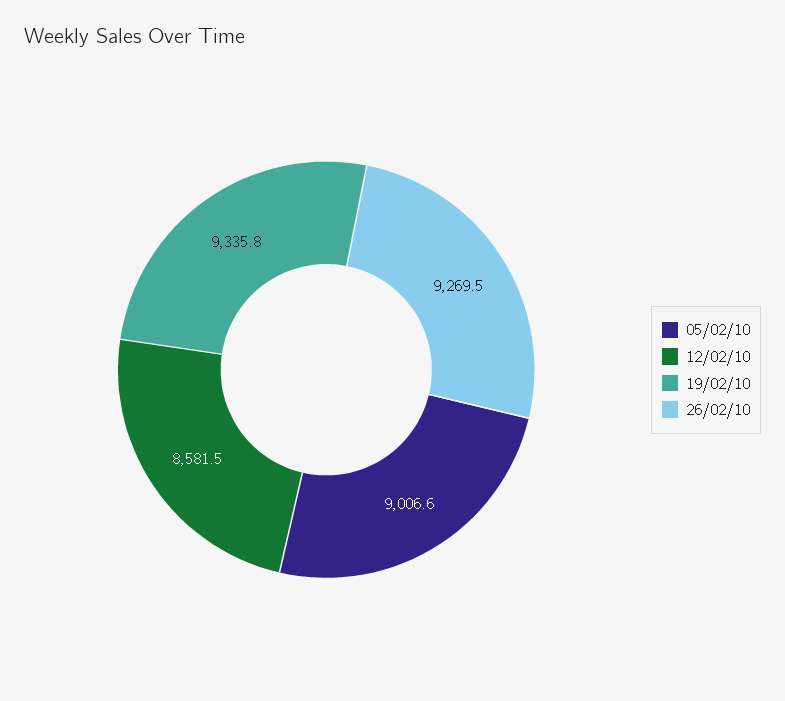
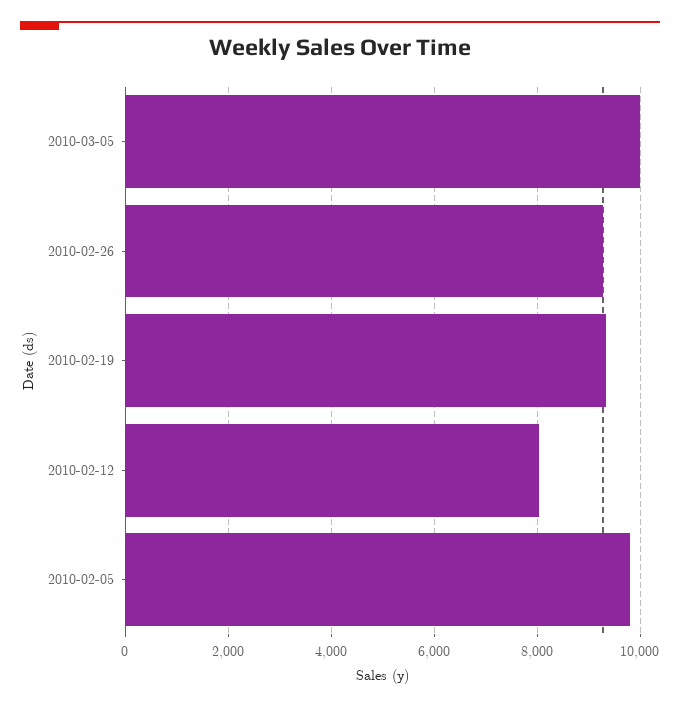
05/02/10: 9006.6 -> 9800
12/02/10: 8581.5 -> 8000
2010-03-05: none -> 10000

